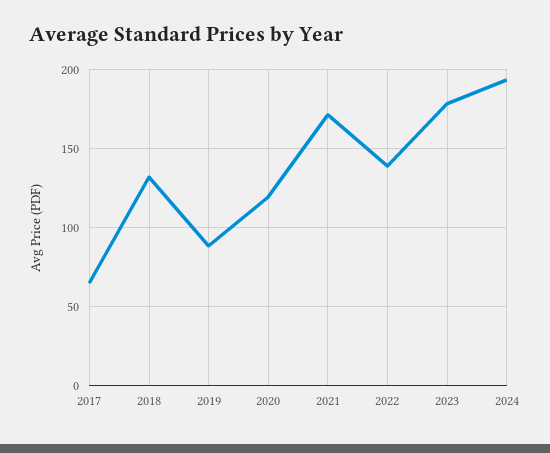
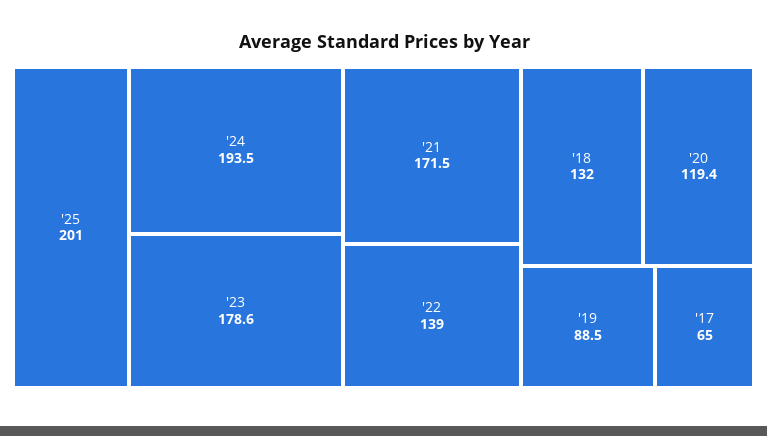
'25: none -> 201

